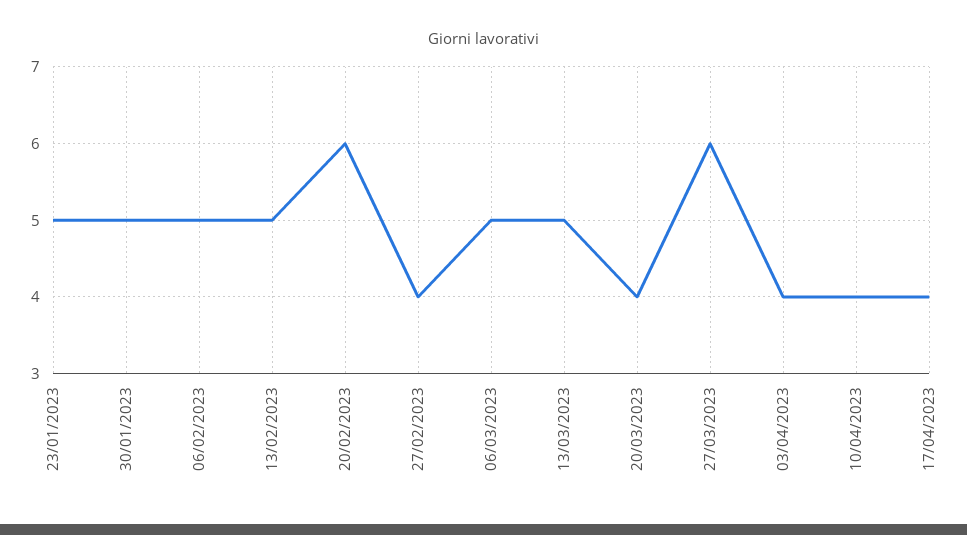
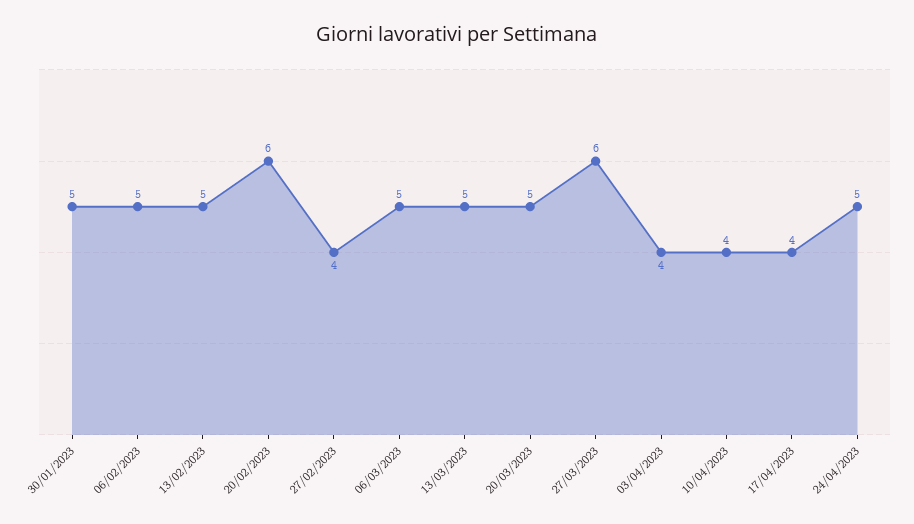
23/01/2023: 5 -> none
20/03/2023: 4 -> 5
24/04/2023: none -> 5

